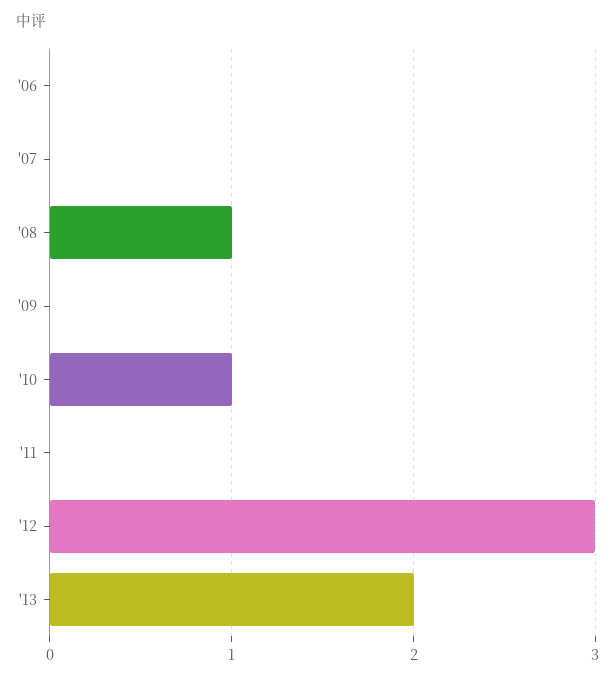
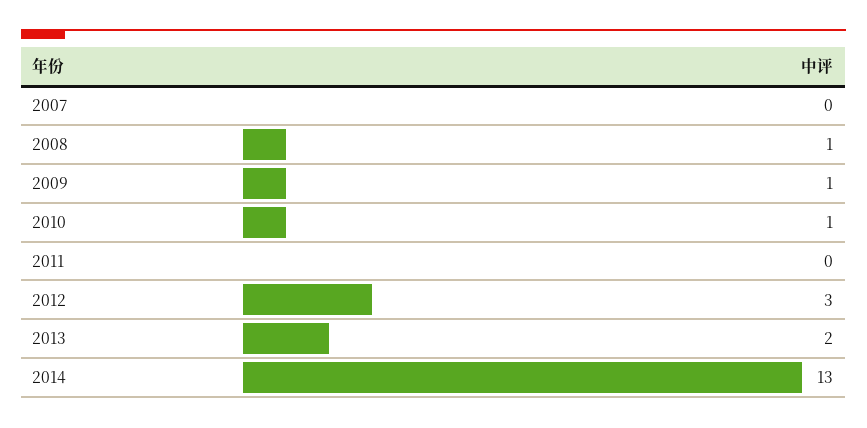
'06: 0 -> none
'09: 0 -> 1
2014: none -> 13

